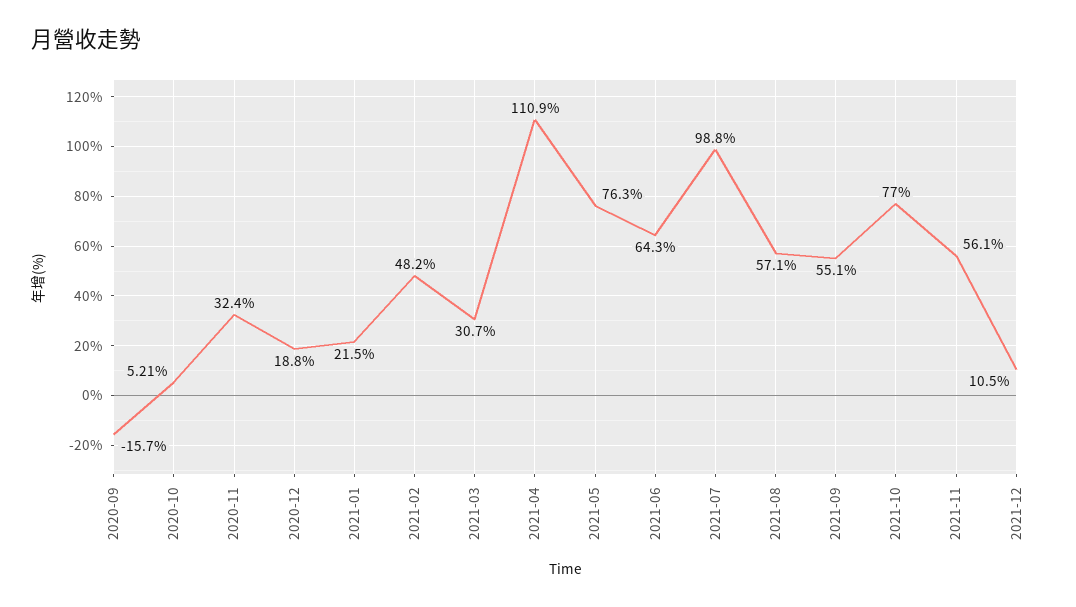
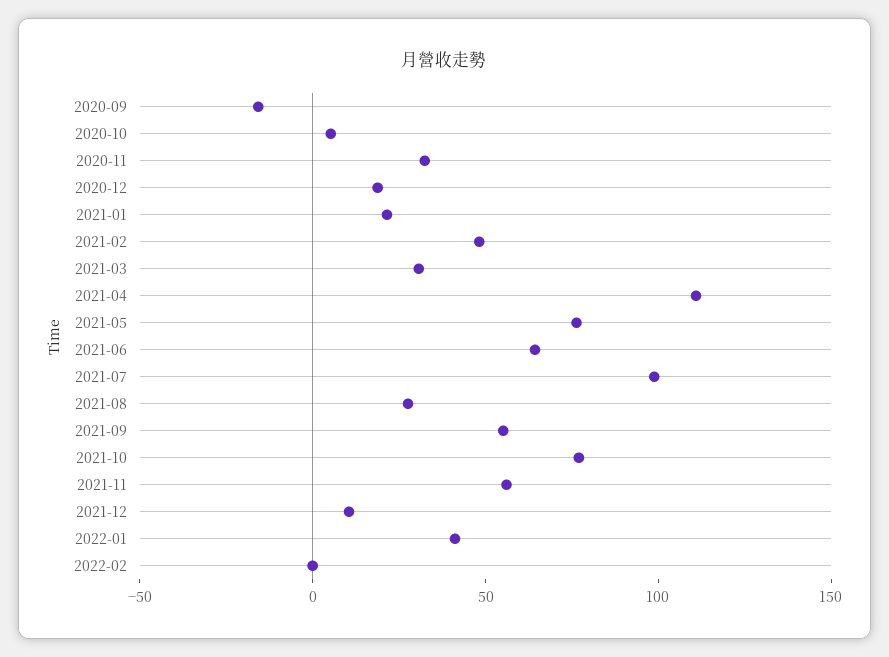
2021-08: 57.1 -> 30
2022-01: none -> 40
2022-02: none -> 0

